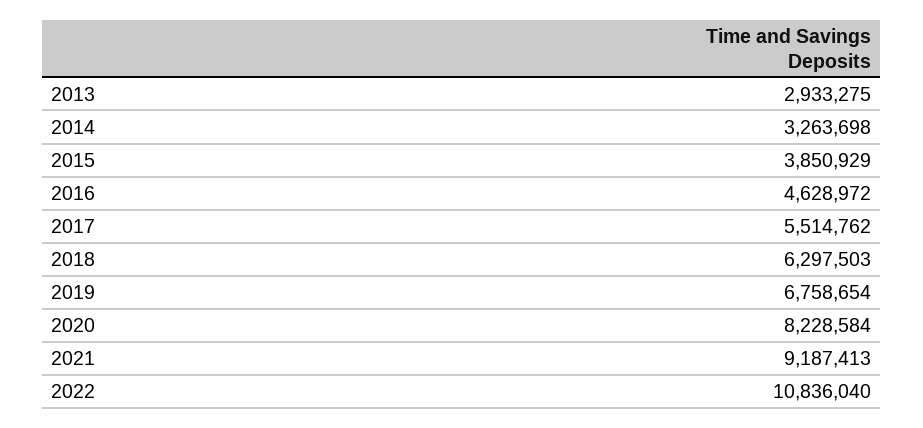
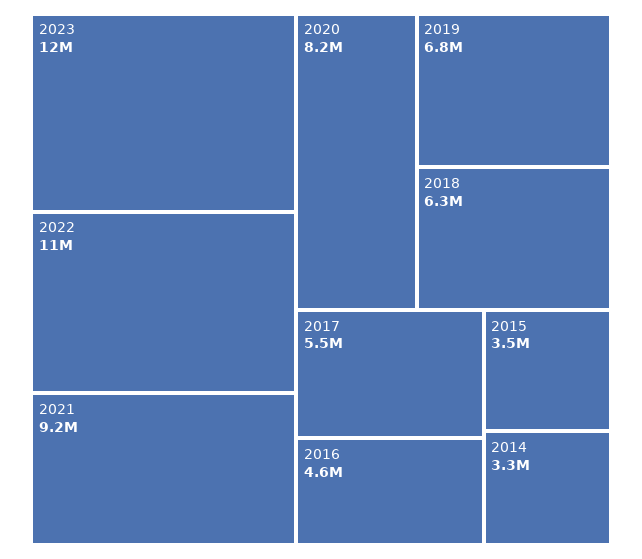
2013: 2933275 -> none
2015: 3850929 -> 3500000
2023: none -> 12000000

